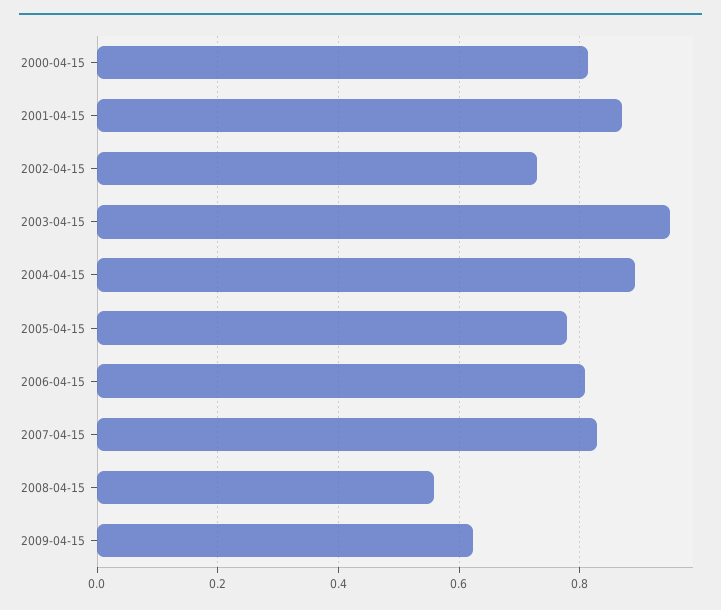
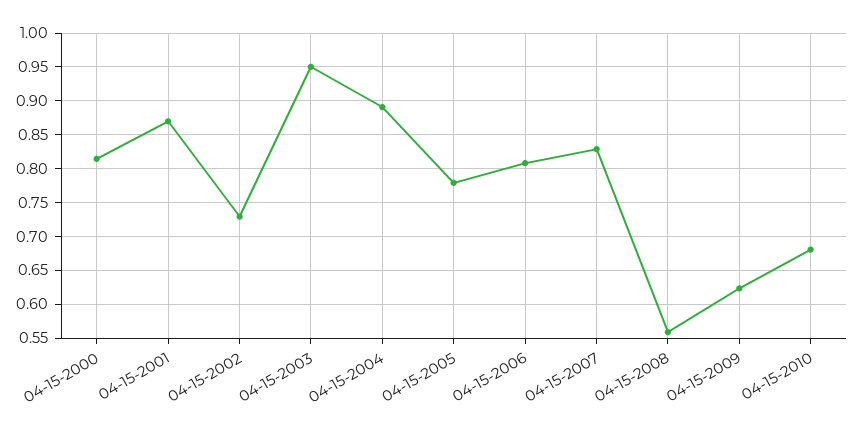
04-15-2010: none -> 0.68

